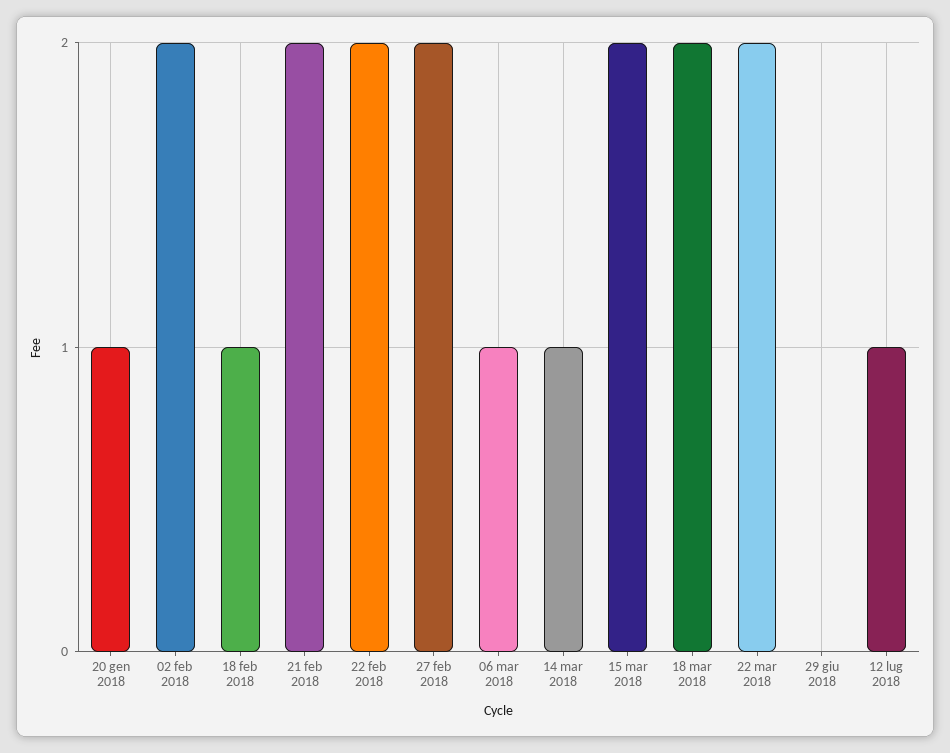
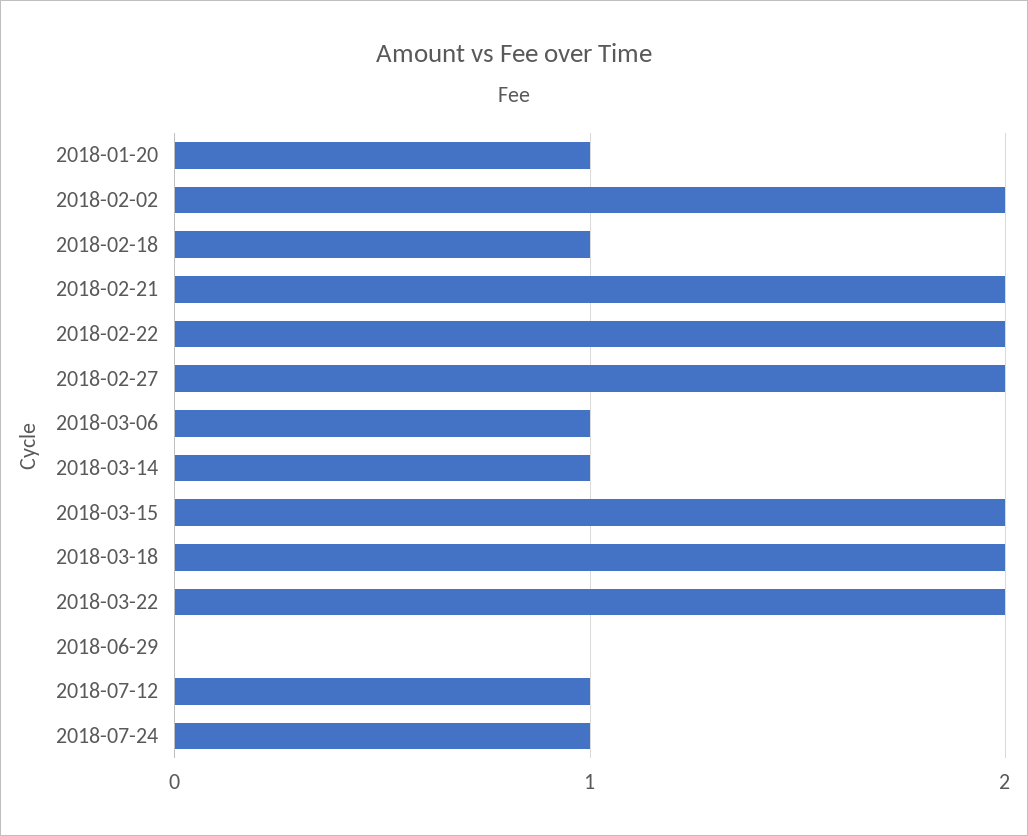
2018-07-24: none -> 1

